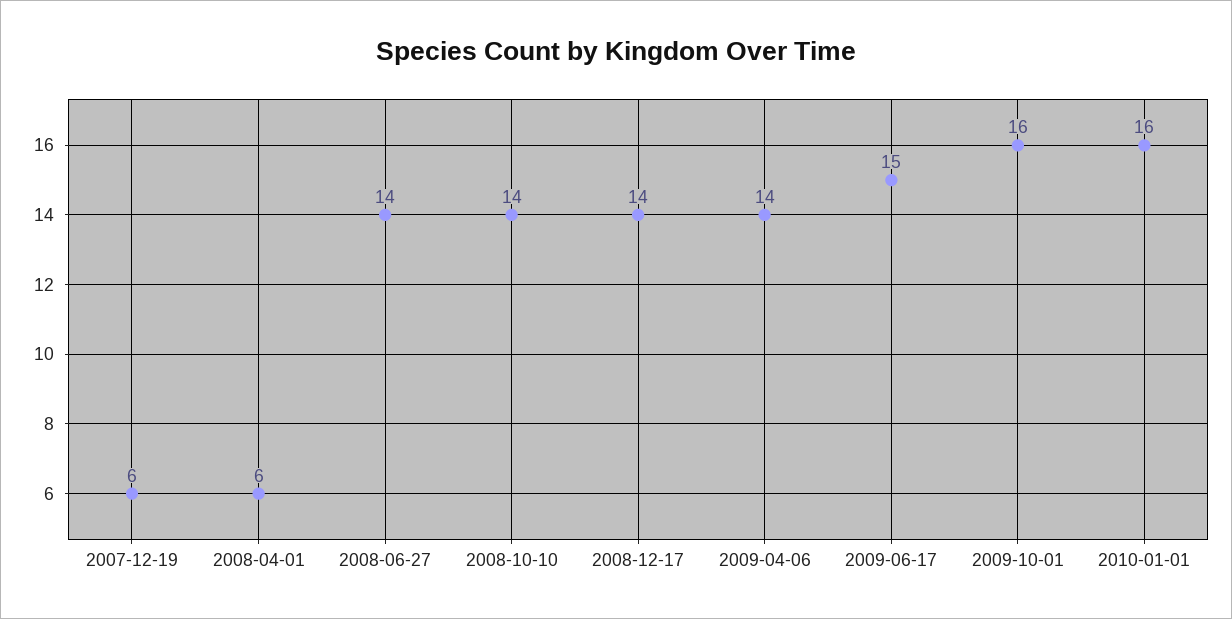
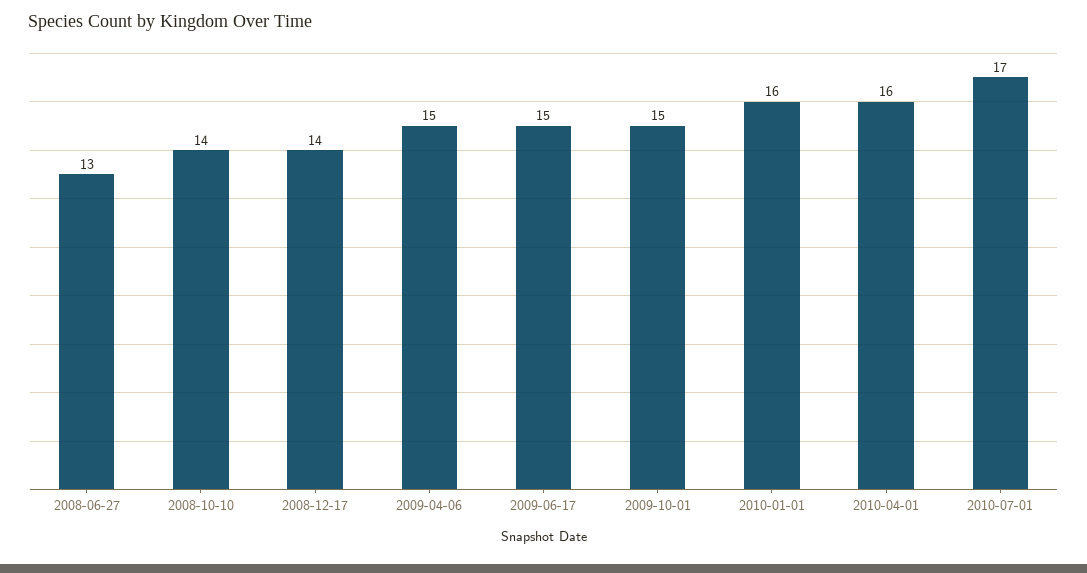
2007-12-19: 6 -> none
2008-04-01: 6 -> none
2008-06-27: 14 -> 13
2009-04-06: 14 -> 15
2009-10-01: 16 -> 15
2010-04-01: none -> 16
2010-07-01: none -> 17

